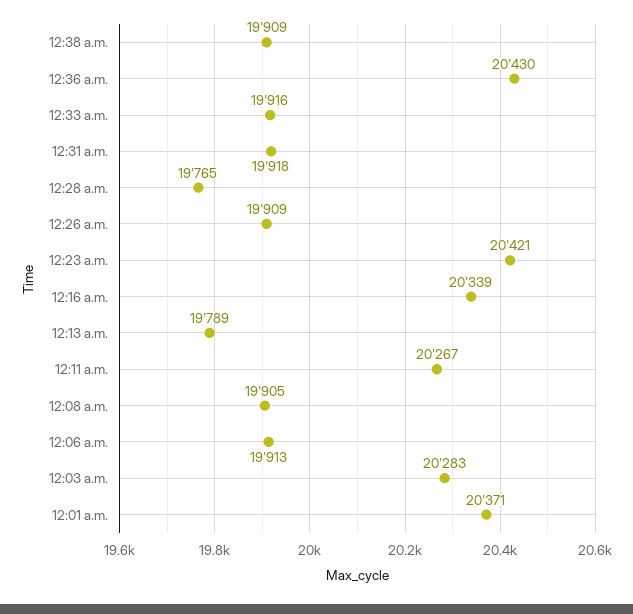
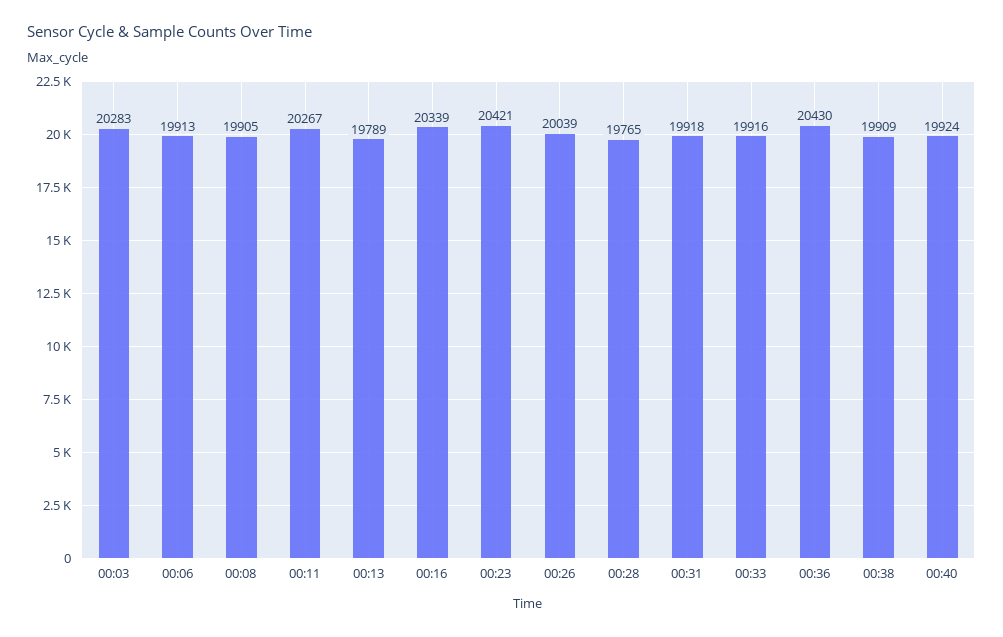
12:26 a.m.: 19909 -> 20039
12:01 a.m.: 20371 -> none
00:40: none -> 19924

